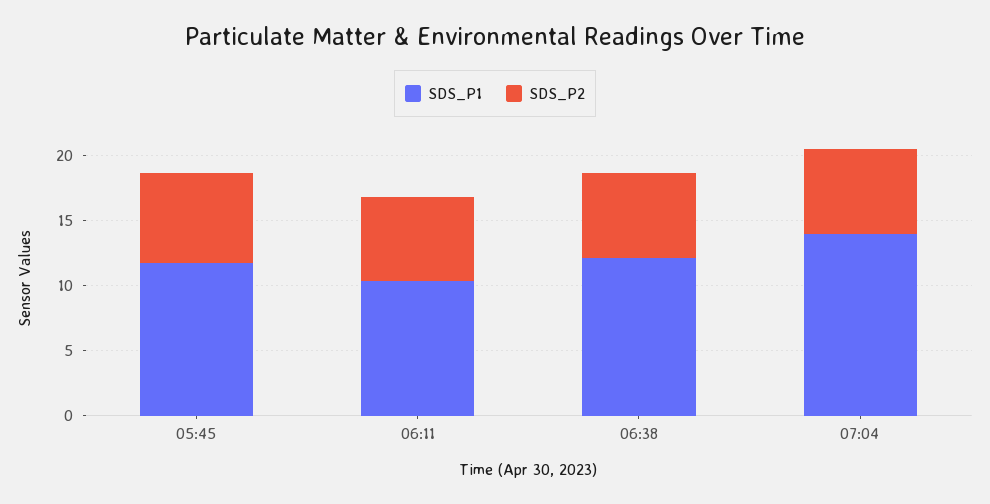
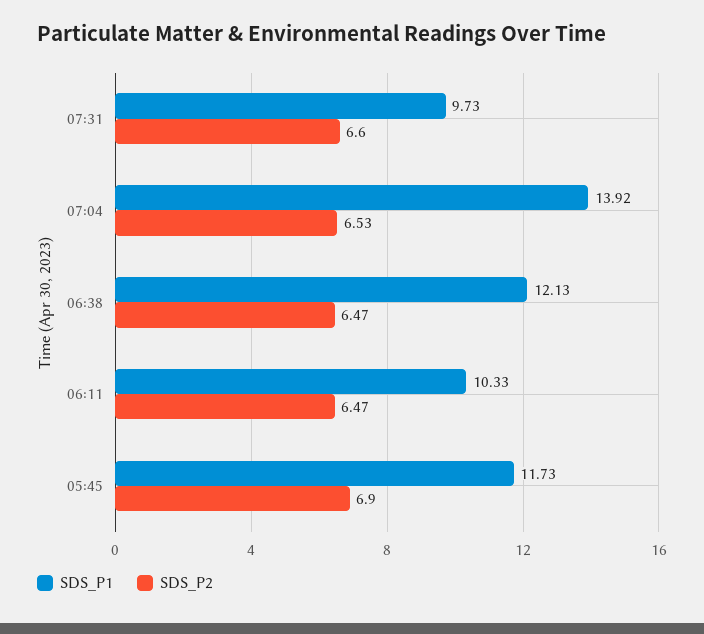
SDS_P1, 07:31: none -> 9.73
SDS_P2, 07:31: none -> 6.6

